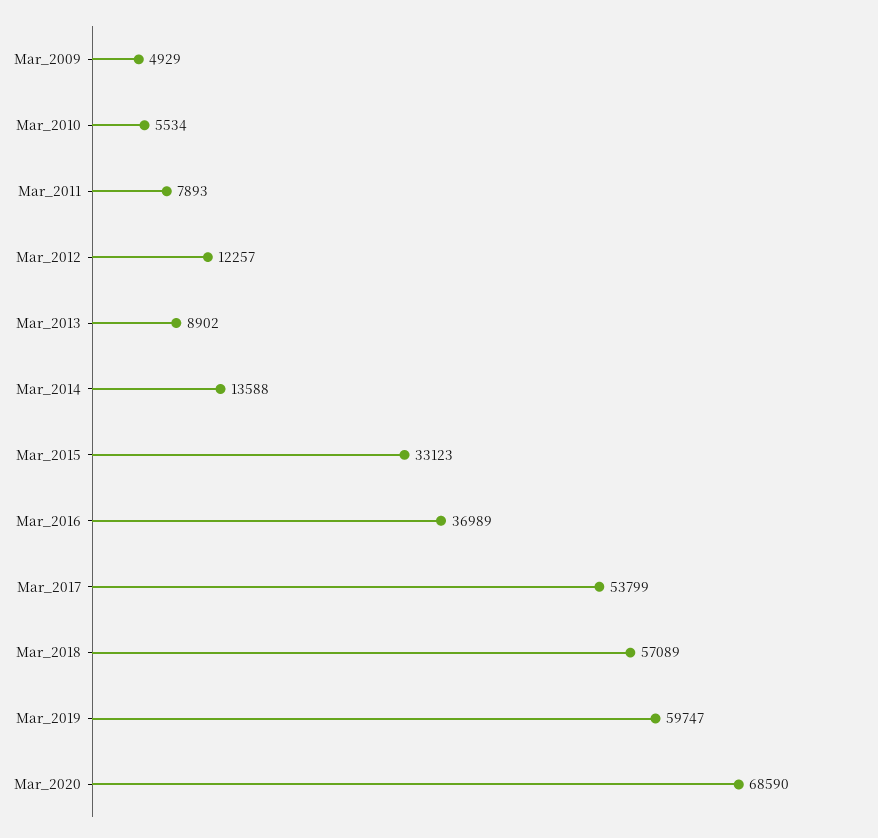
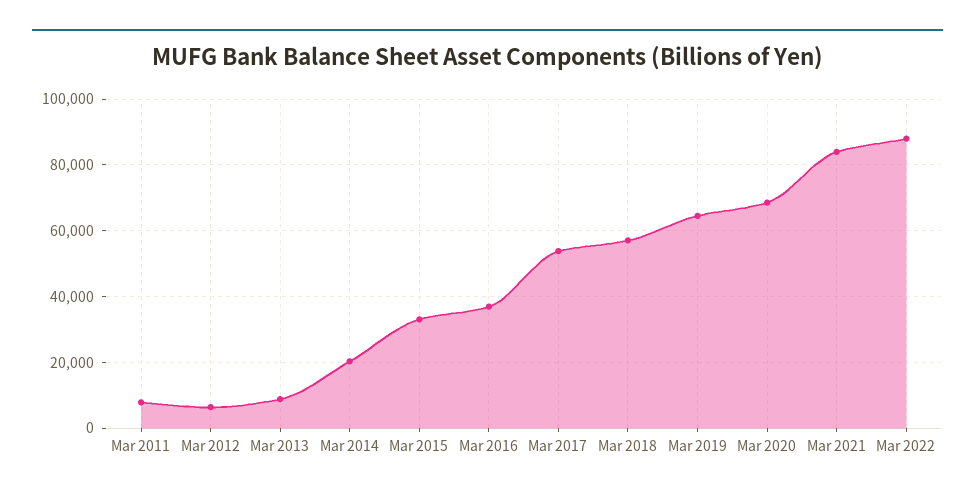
Mar_2009: 4929 -> none
Mar_2010: 5534 -> none
Mar_2012: 12257 -> 6000
Mar_2014: 13588 -> 20000
Mar_2019: 59747 -> 64000
Mar 2021: none -> 84000
Mar 2022: none -> 88000

